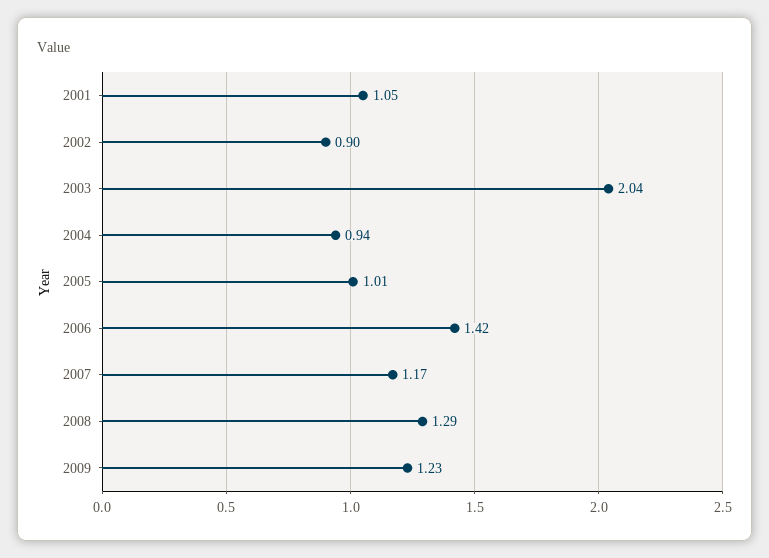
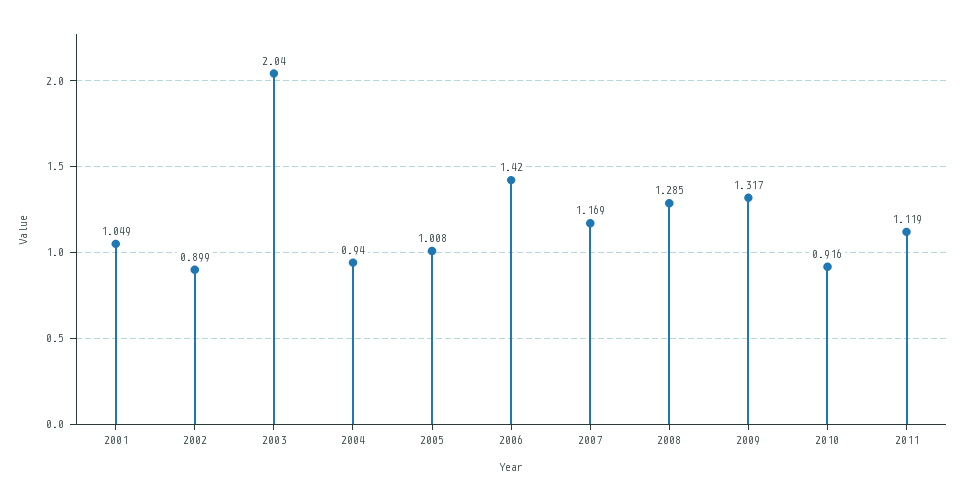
2009: 1.23 -> 1.317
2010: none -> 0.916
2011: none -> 1.119

